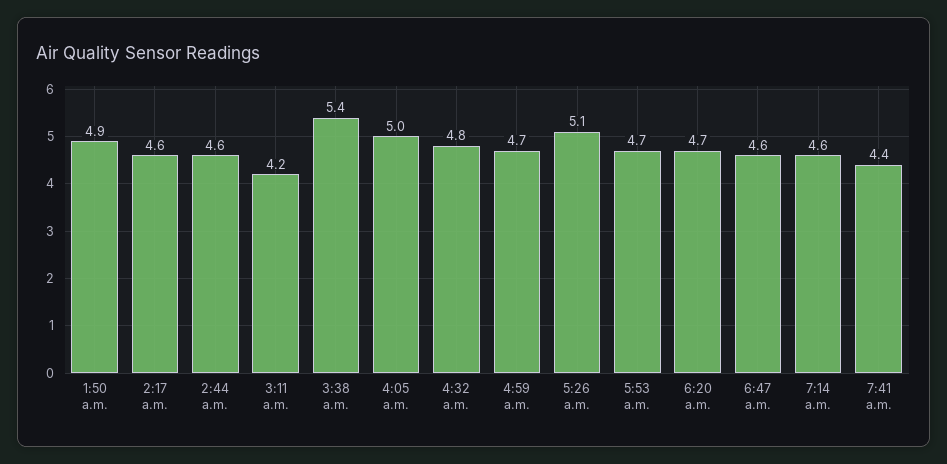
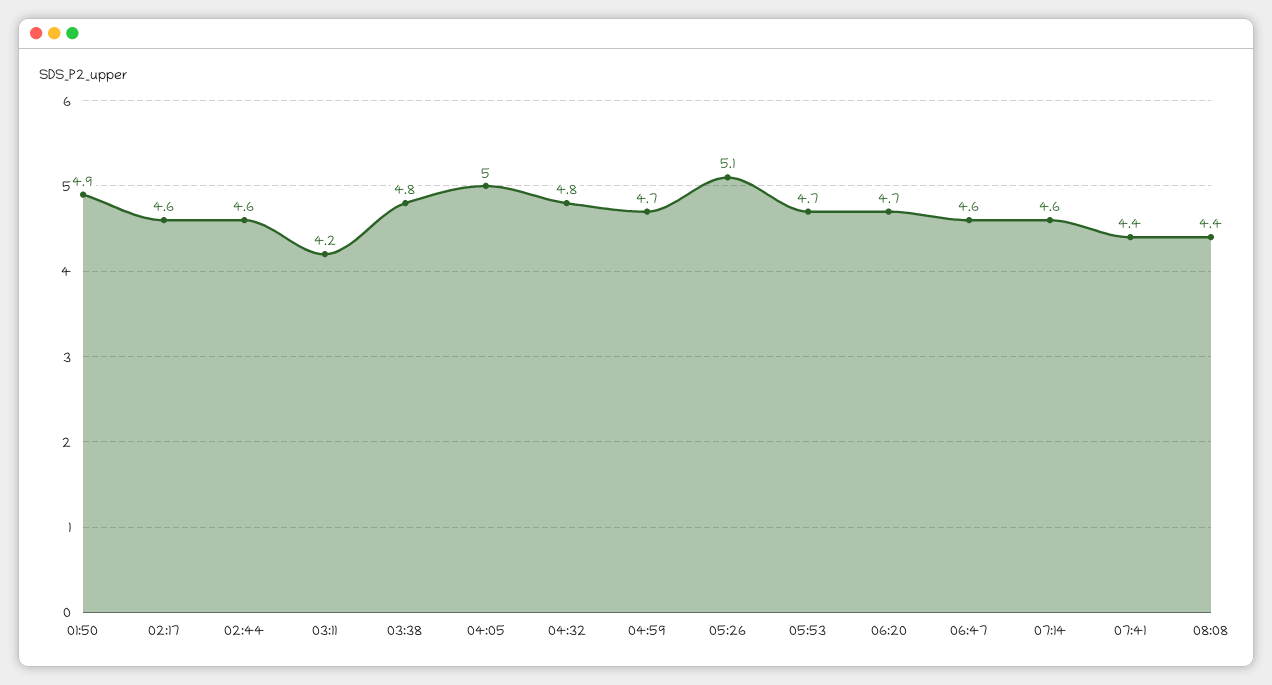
3:38 a.m.: 5.4 -> 4.8
08:08: none -> 4.4

